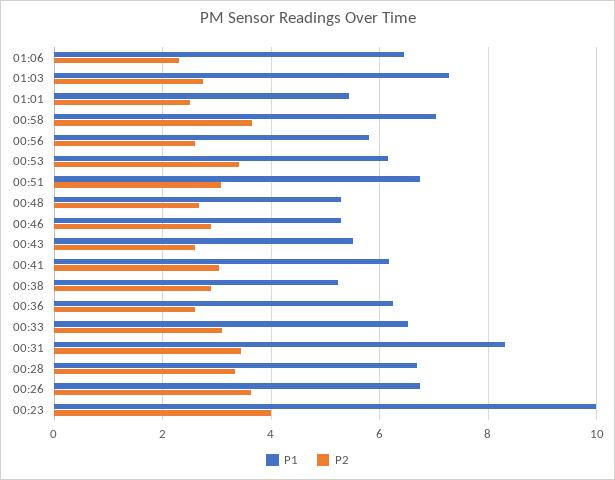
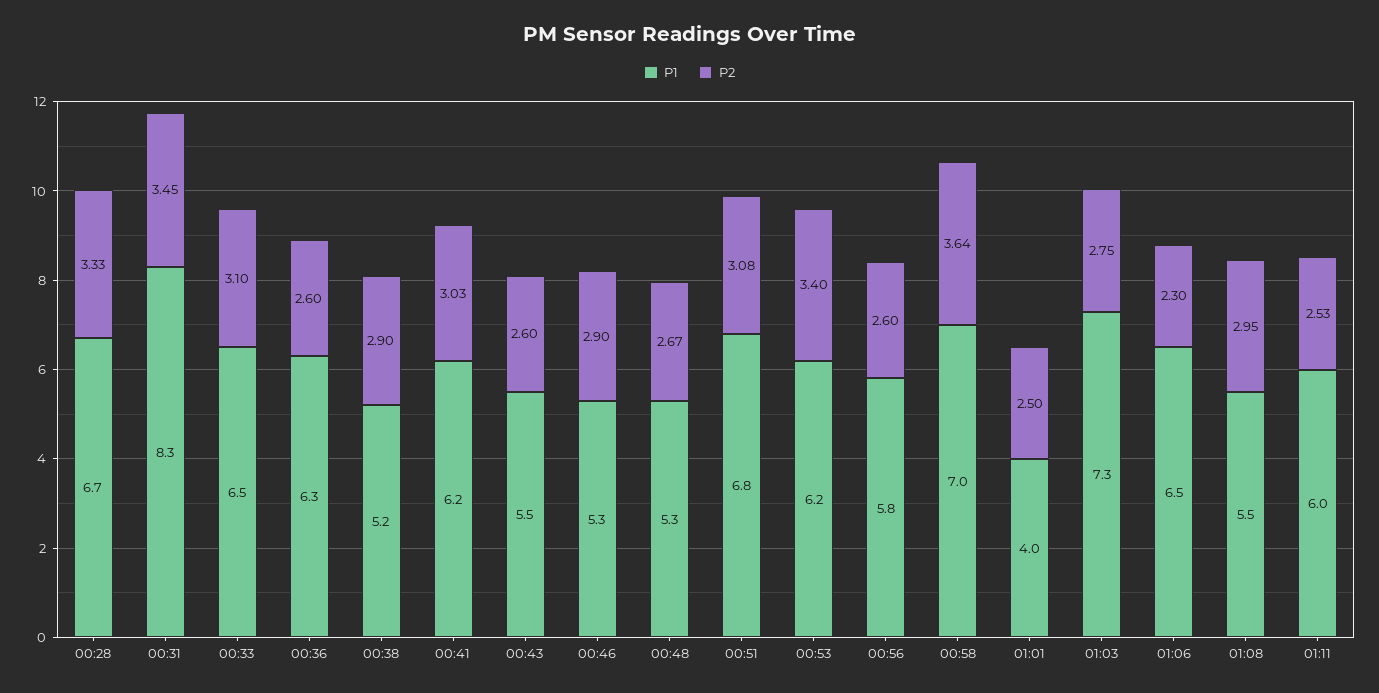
P1, 01:01: 5.4 -> 4
P1, 00:26: 6.8 -> none
P2, 00:26: 3.6 -> none
P1, 00:23: 10 -> none
P2, 00:23: 4 -> none
P1, 01:08: none -> 5.5
P2, 01:08: none -> 2.95
P1, 01:11: none -> 6
P2, 01:11: none -> 2.53

